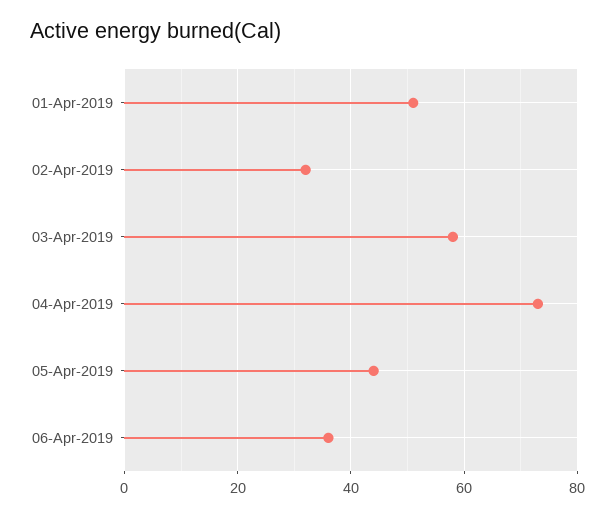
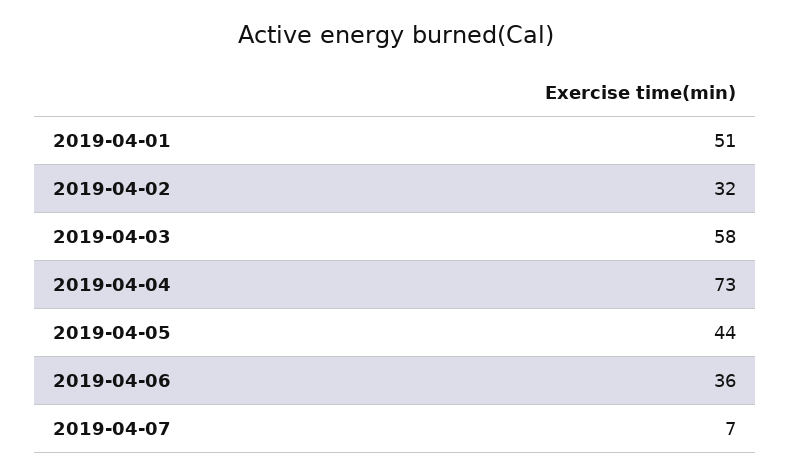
2019-04-07: none -> 7

